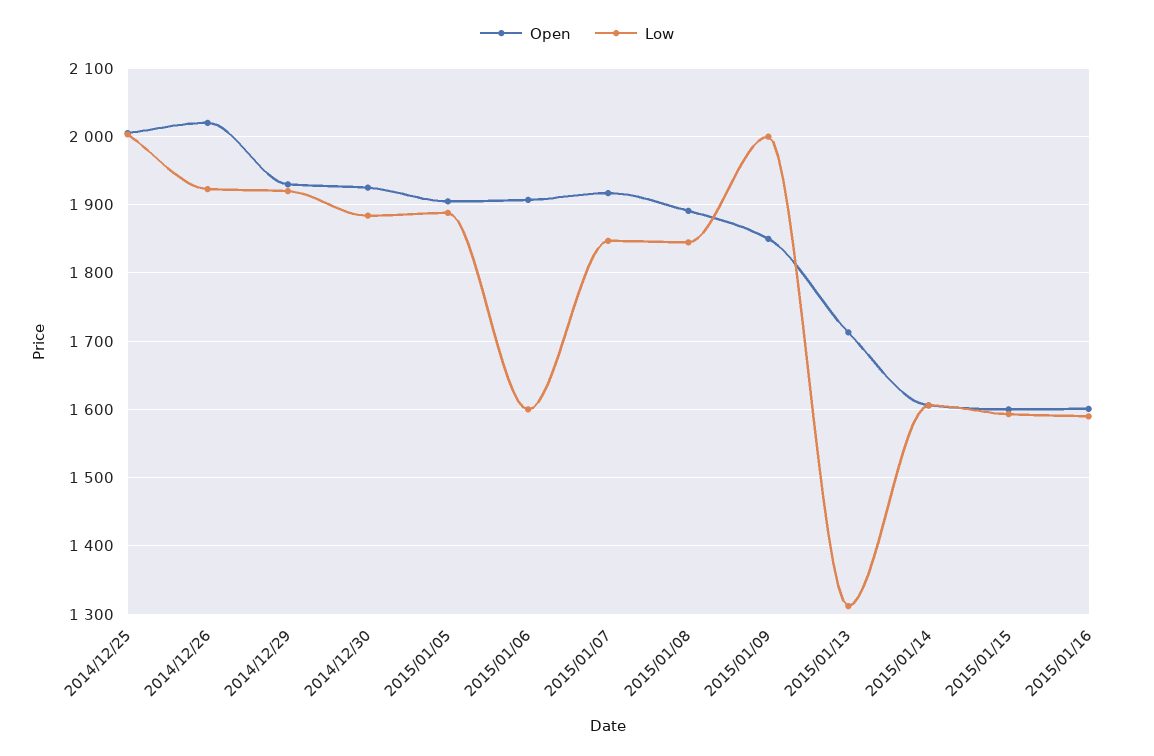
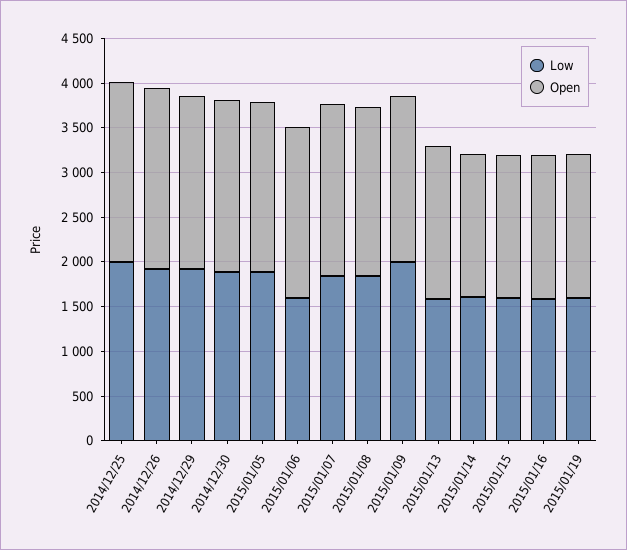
Low, 2015/01/13: 1310 -> 1600
Low, 2015/01/19: none -> 1600
Open, 2015/01/19: none -> 1600

